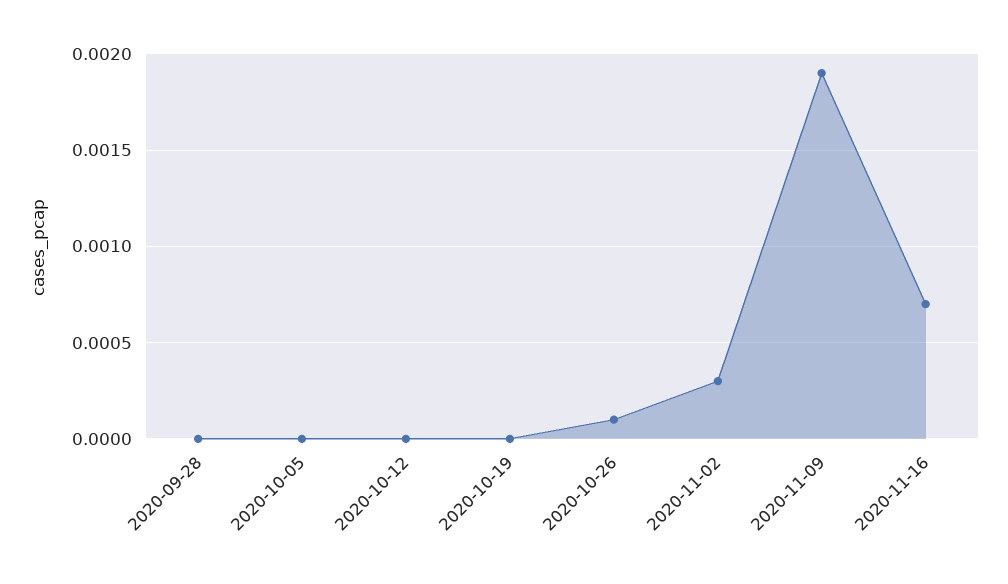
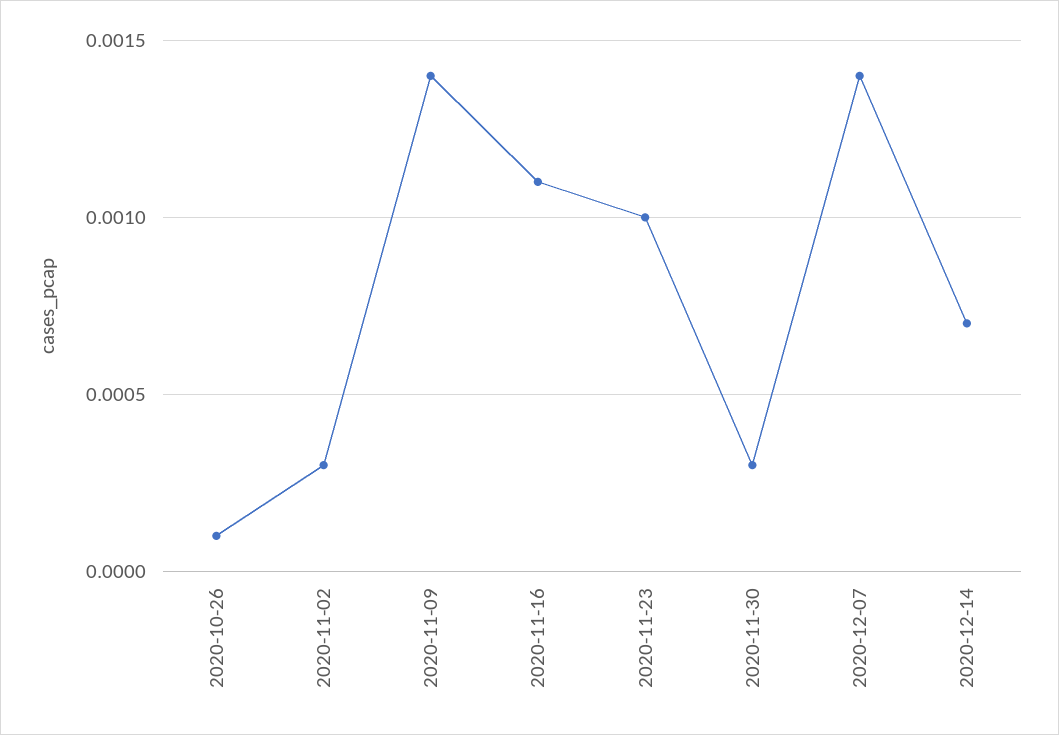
2020-09-28: 0 -> none
2020-10-05: 0 -> none
2020-10-12: 0 -> none
2020-10-19: 0 -> none
2020-11-09: 0.0019 -> 0.0014
2020-11-16: 0.0007 -> 0.0011
2020-11-23: none -> 0.001
2020-11-30: none -> 0.0003
2020-12-07: none -> 0.0014
2020-12-14: none -> 0.0007

